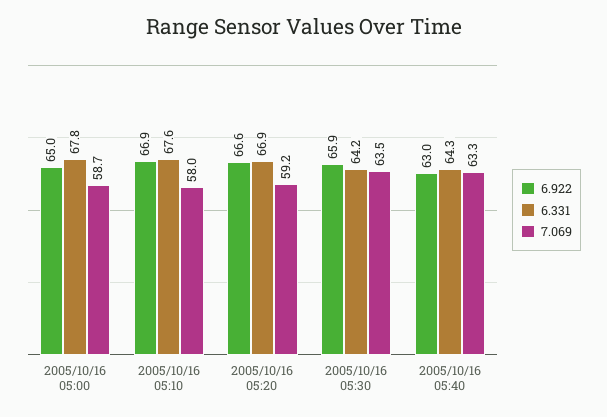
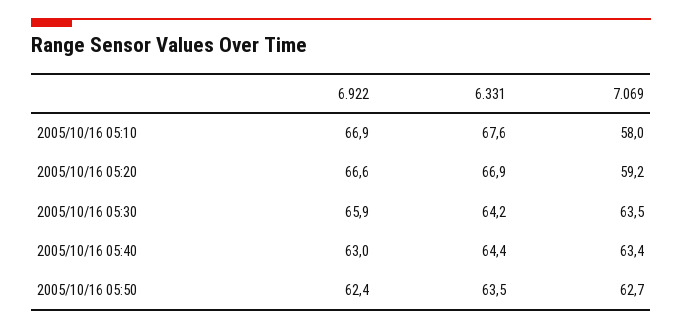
6.922, 2005/10/16 05:00: 65 -> none
6.331, 2005/10/16 05:00: 67.8 -> none
7.069, 2005/10/16 05:00: 58.7 -> none
6.331, 2005/10/16 05:40: 64.3 -> 64.4
7.069, 2005/10/16 05:40: 63.3 -> 63.4
6.922, 2005/10/16 05:50: none -> 62.4
6.331, 2005/10/16 05:50: none -> 63.5
7.069, 2005/10/16 05:50: none -> 62.7

